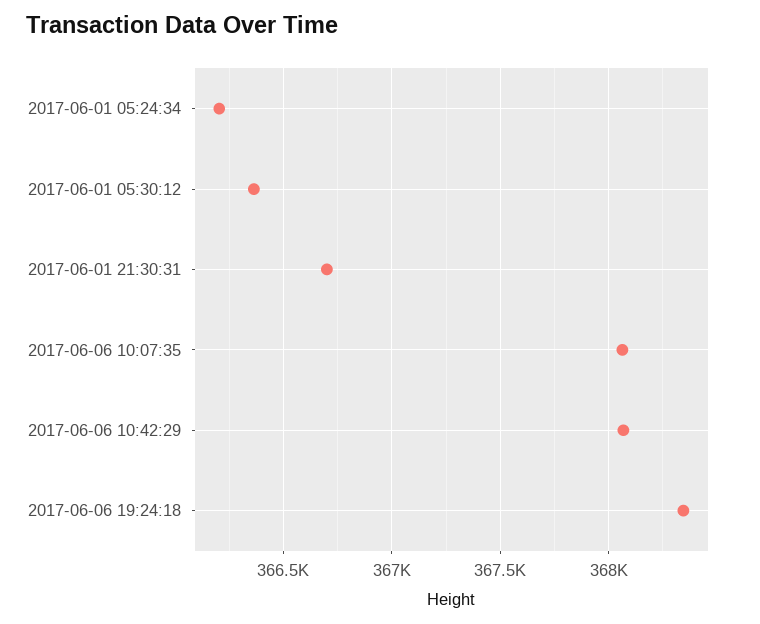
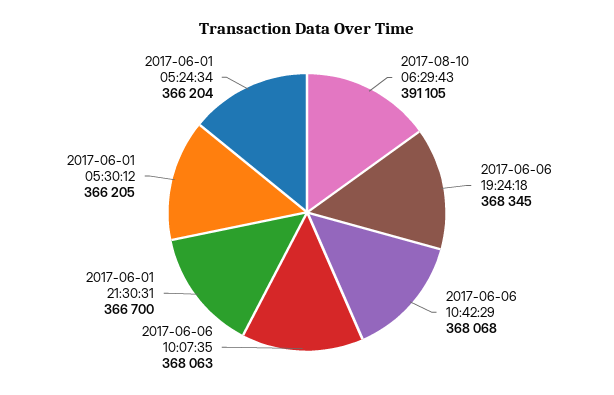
2017-06-01 05:30:12: 366350 -> 366205
2017-08-10 06:29:43: none -> 391105

